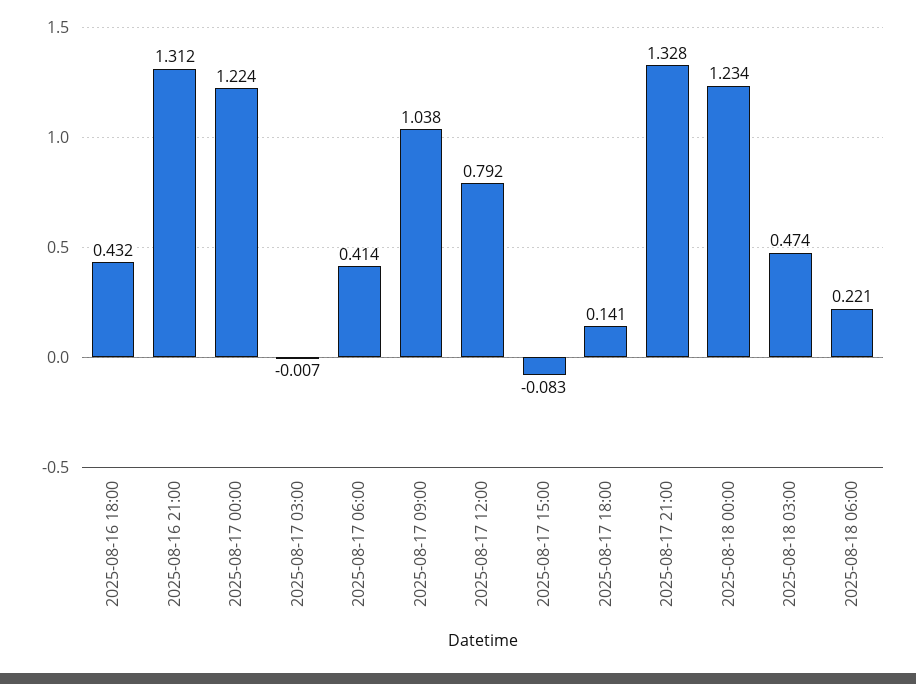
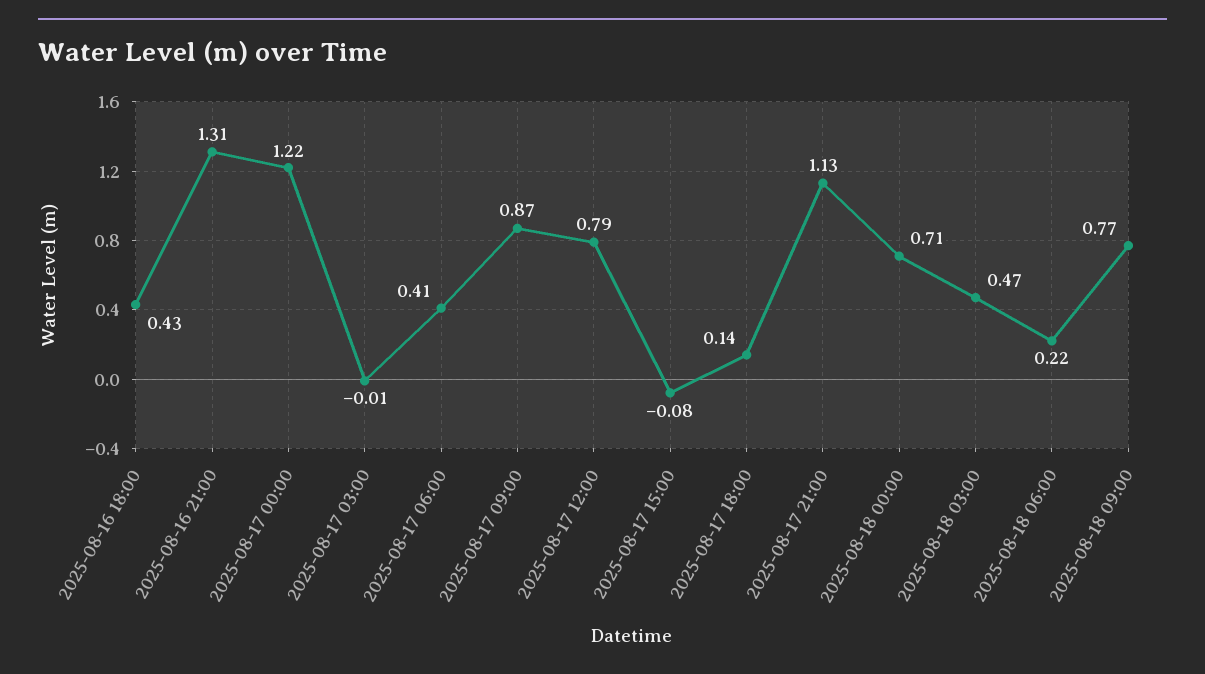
2025-08-17 09:00: 1.038 -> 0.87
2025-08-17 21:00: 1.328 -> 1.13
2025-08-18 00:00: 1.234 -> 0.71
2025-08-18 09:00: none -> 0.77

